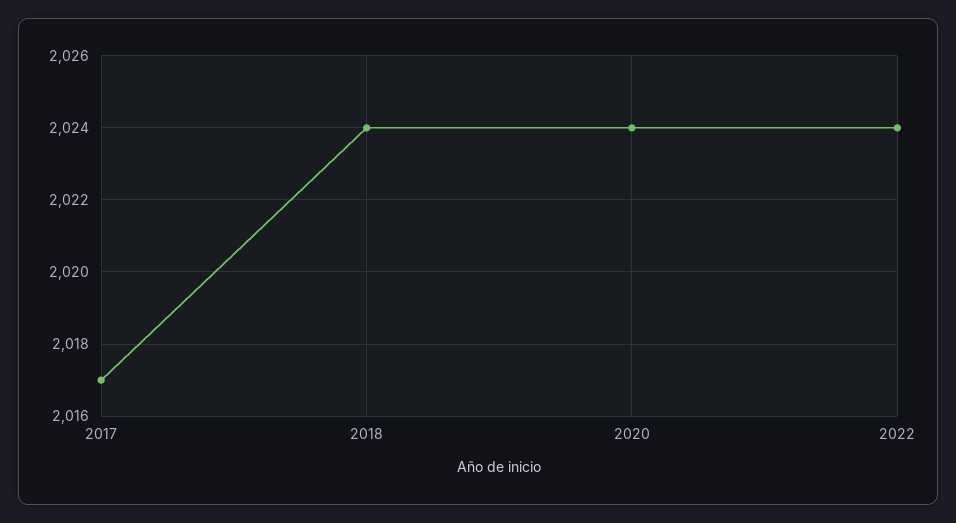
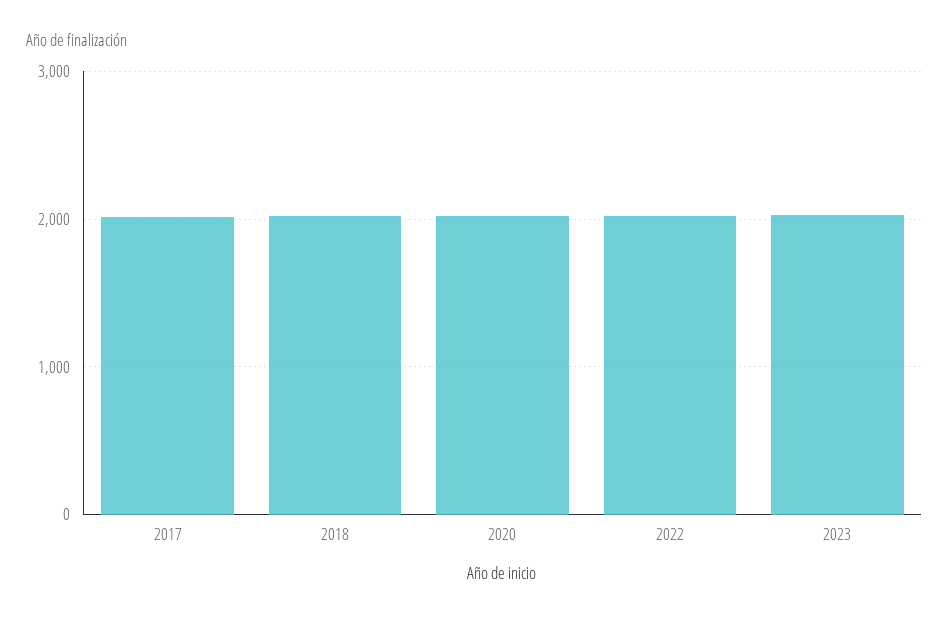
2023: none -> 2000

